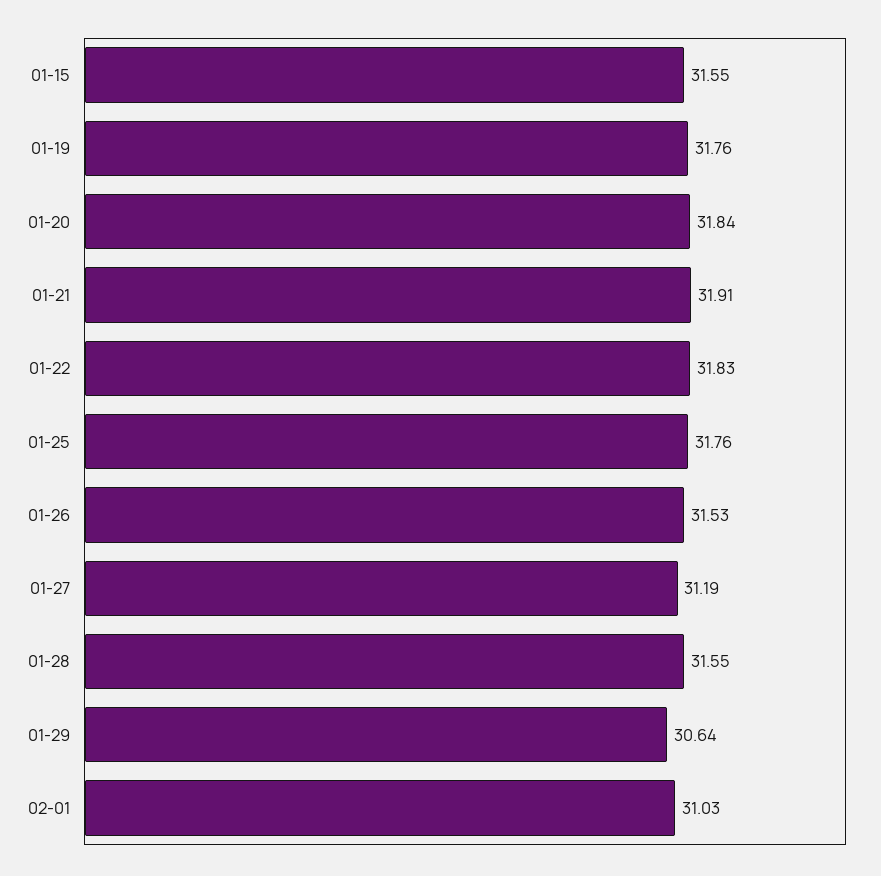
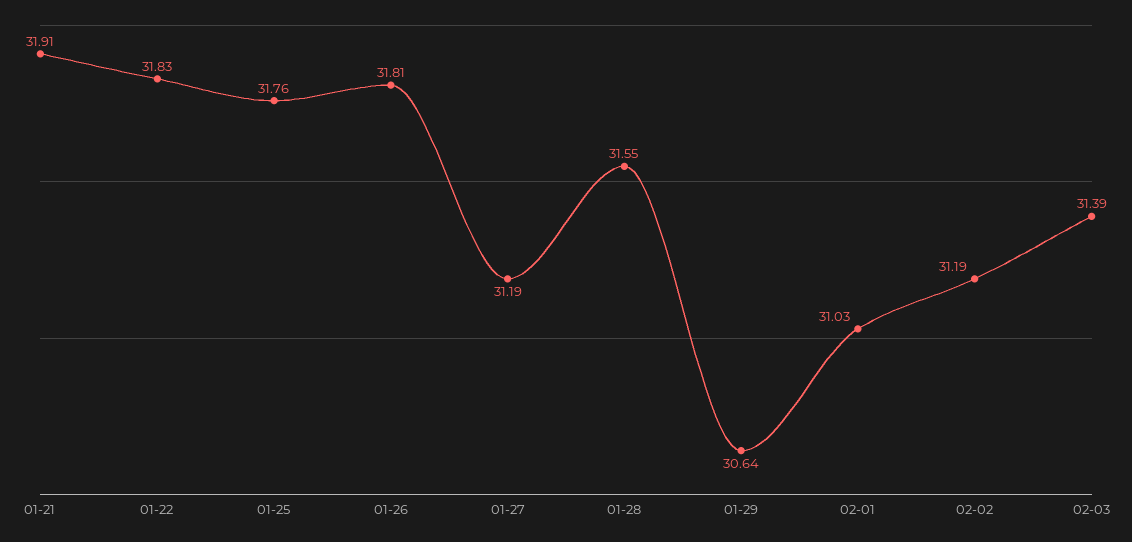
01-15: 31.55 -> none
01-19: 31.76 -> none
01-20: 31.84 -> none
01-26: 31.53 -> 31.81
02-02: none -> 31.19
02-03: none -> 31.39

